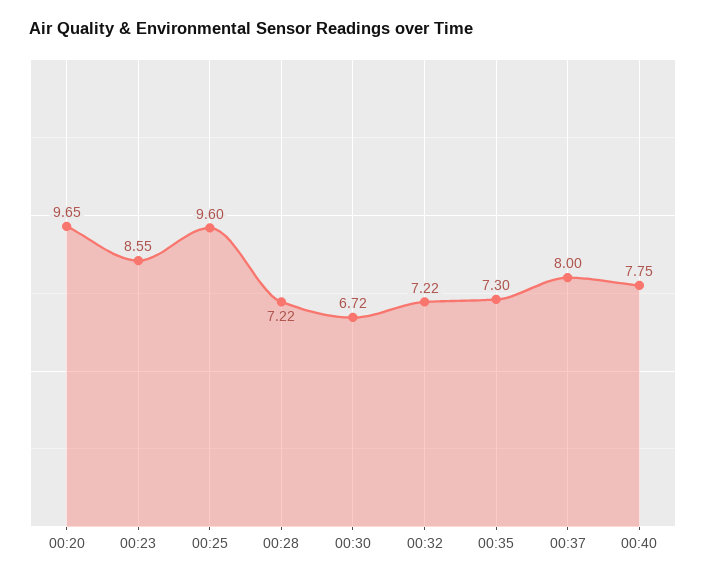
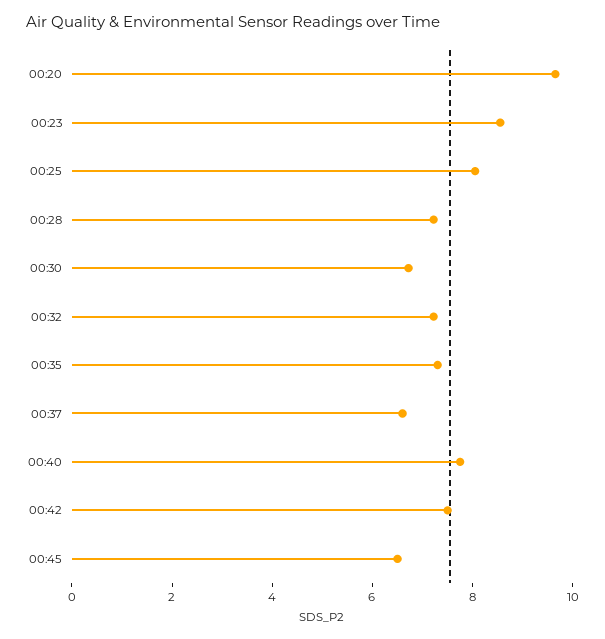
00:25: 9.6 -> 8
00:37: 8 -> 6.5
00:42: none -> 7.5
00:45: none -> 6.5

